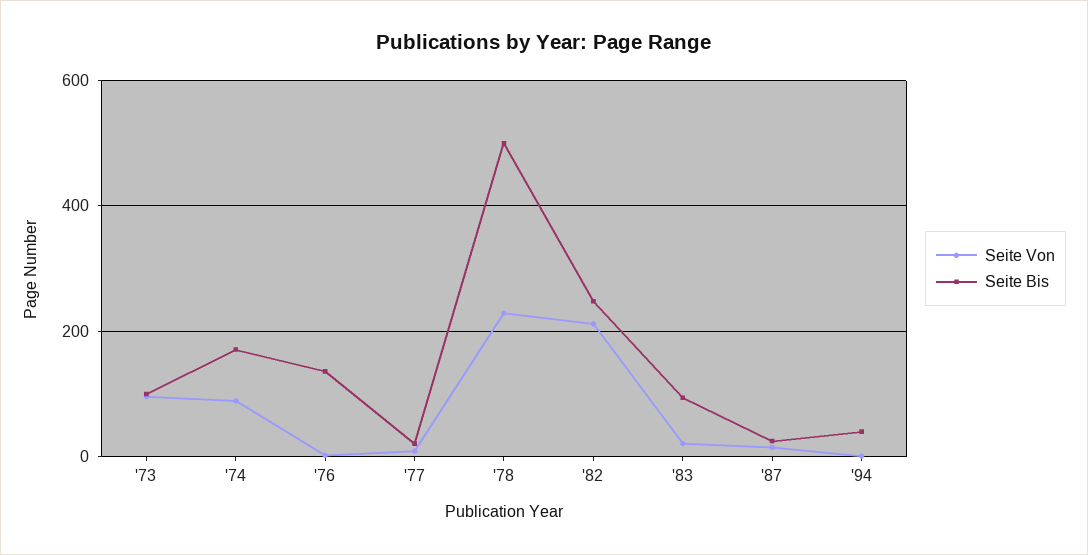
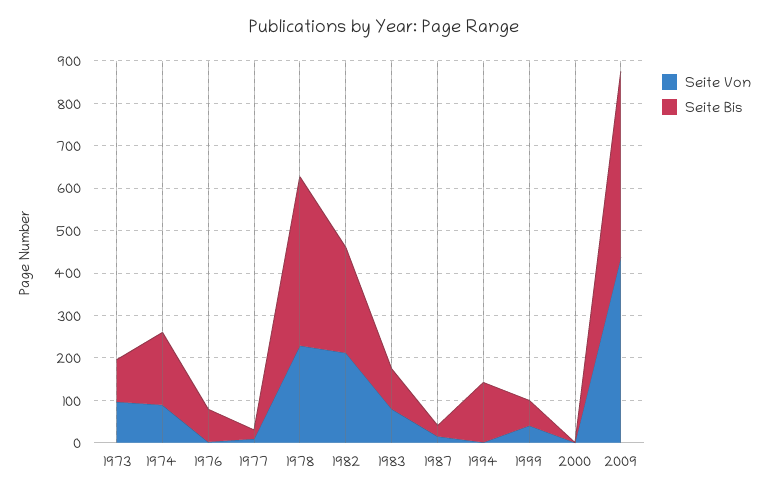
Seite Bis, '76: 140 -> 80
Seite Bis, '78: 500 -> 400
Seite Von, '83: 20 -> 80
Seite Bis, '94: 40 -> 140
Seite Von, 1999: none -> 40
Seite Bis, 1999: none -> 60
Seite Von, 2000: none -> 0
Seite Bis, 2000: none -> 0
Seite Von, 2009: none -> 440
Seite Bis, 2009: none -> 440

